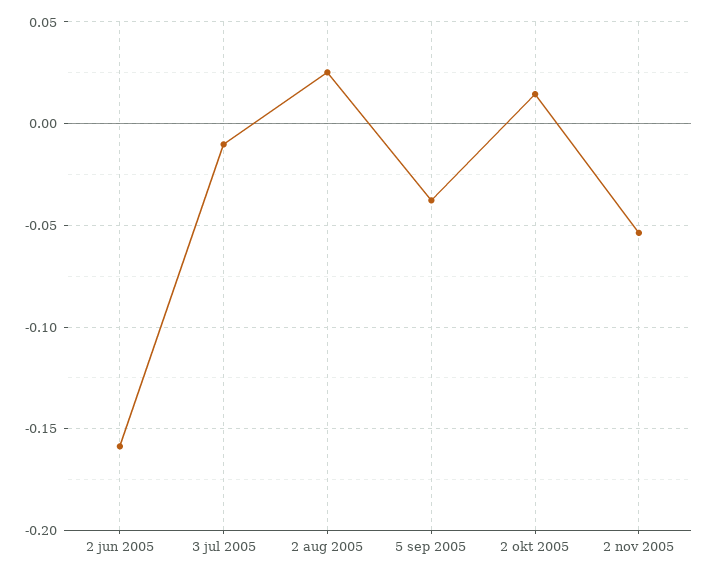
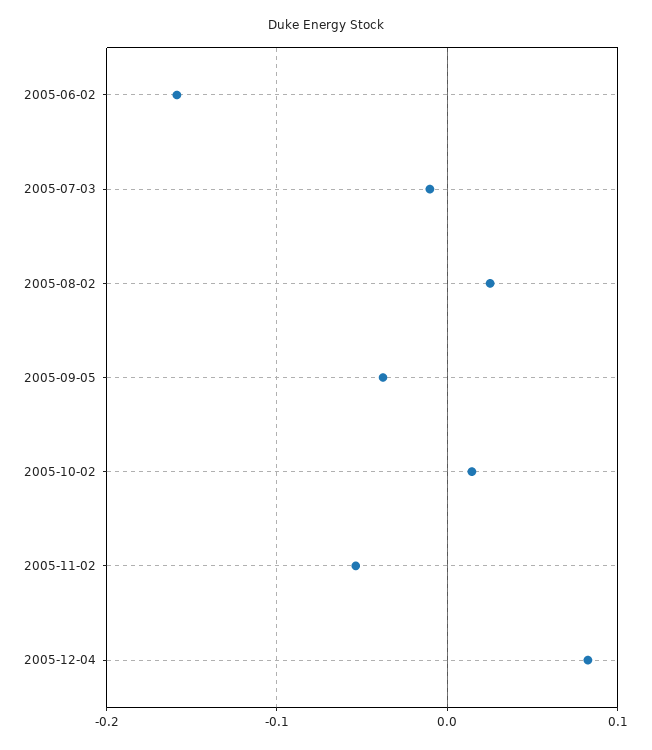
2005-12-04: none -> 0.08

